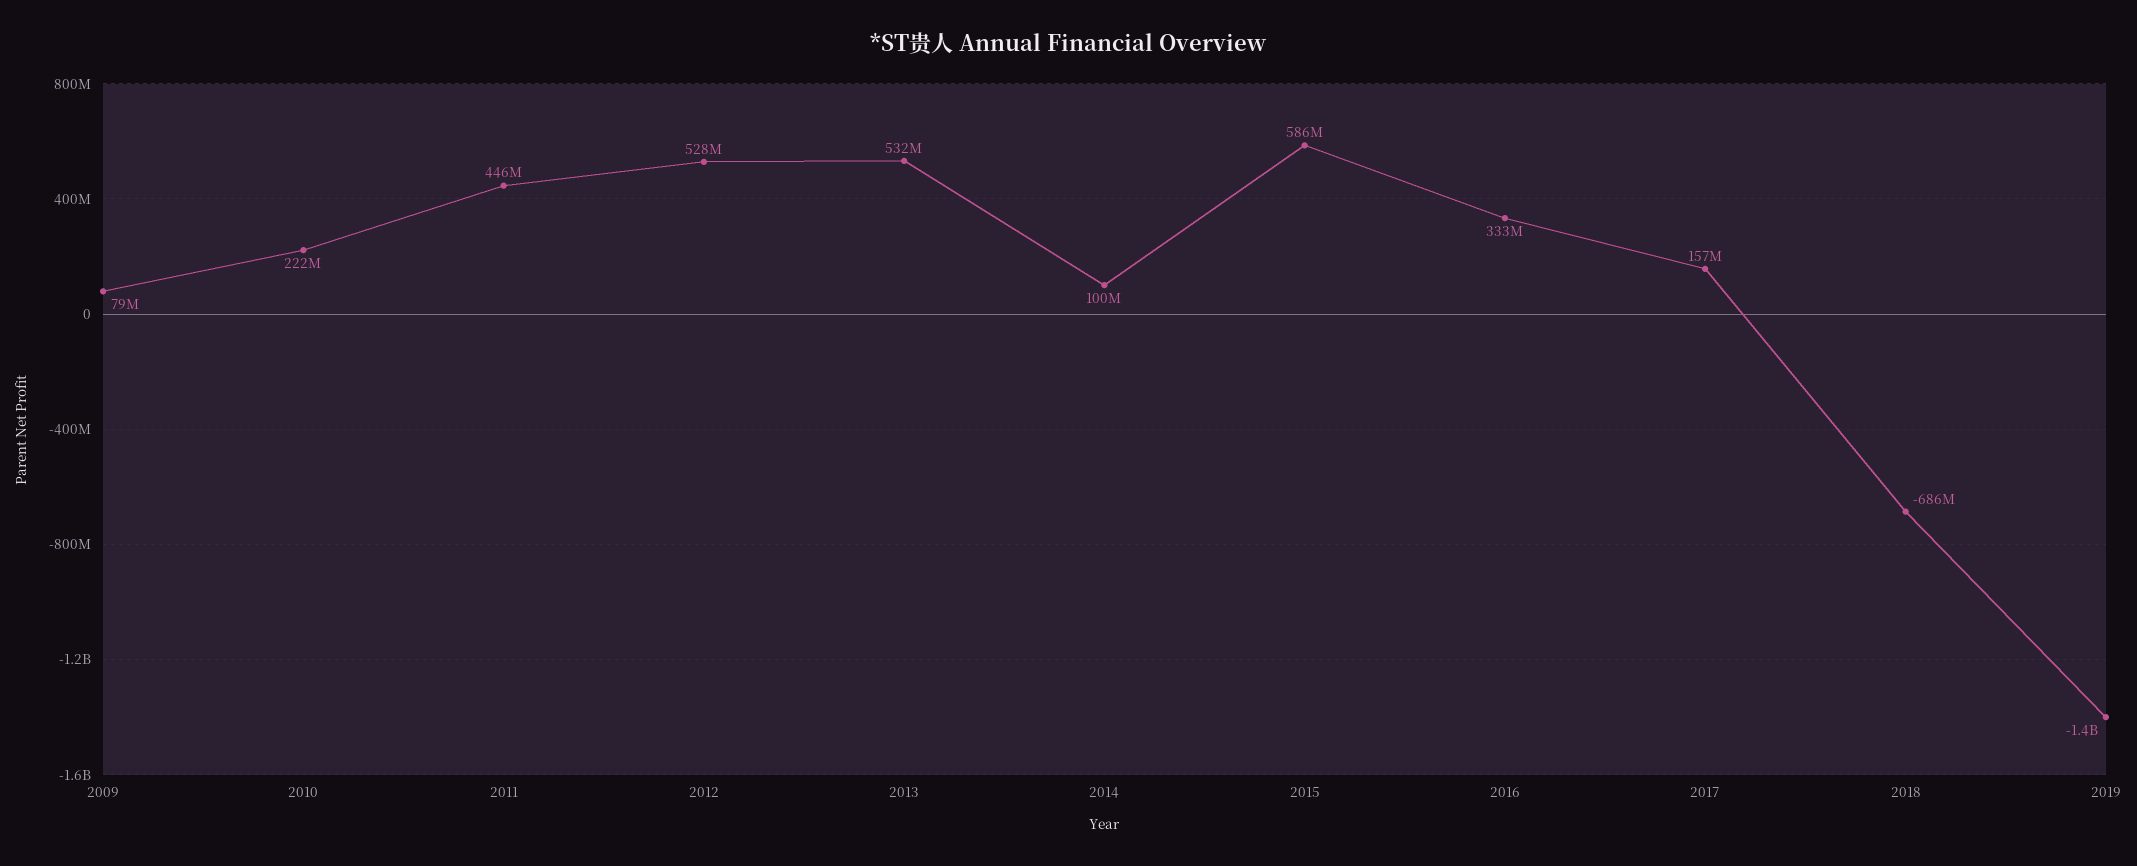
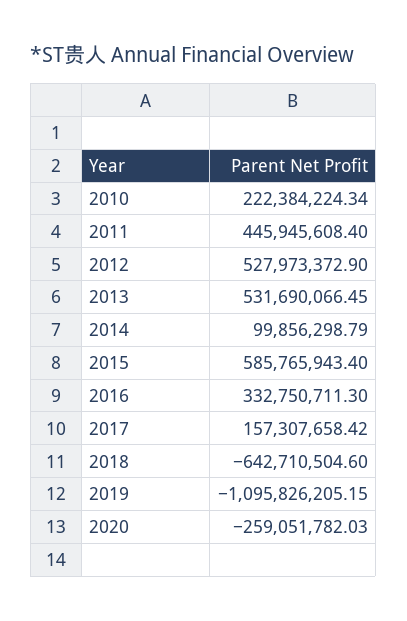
2009: 79000000 -> none
2018: -686000000 -> -642710504.6
2019: -1400000000 -> -1095826205.15
2020: none -> -259051782.03

